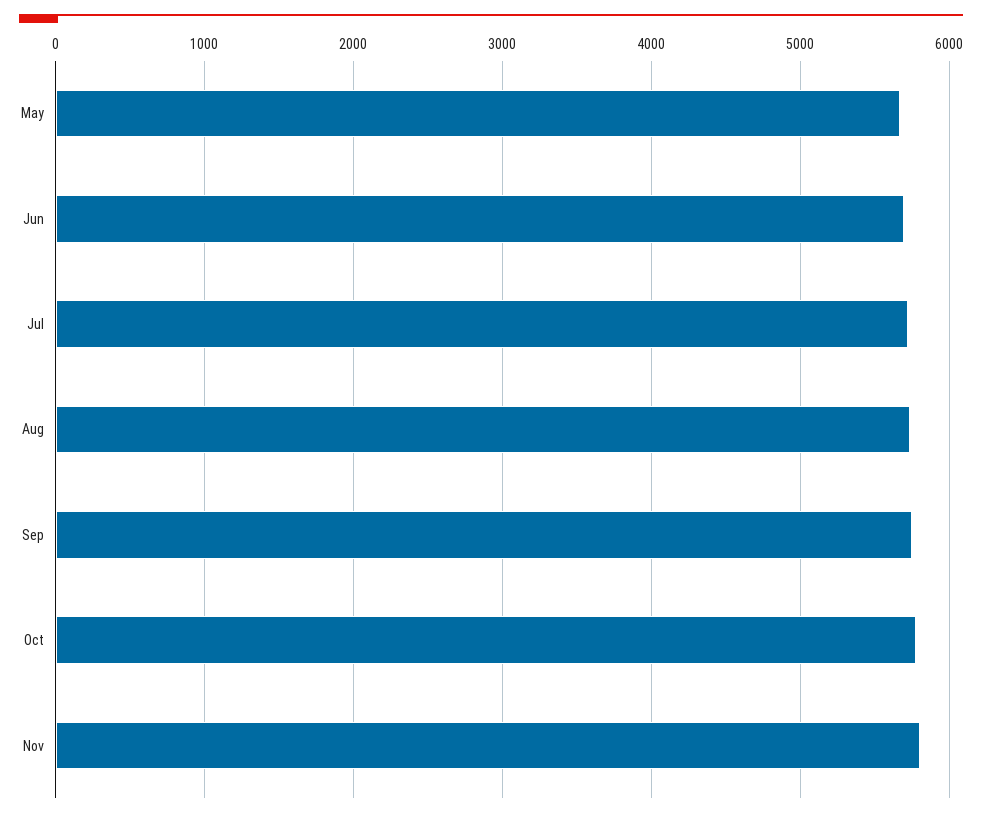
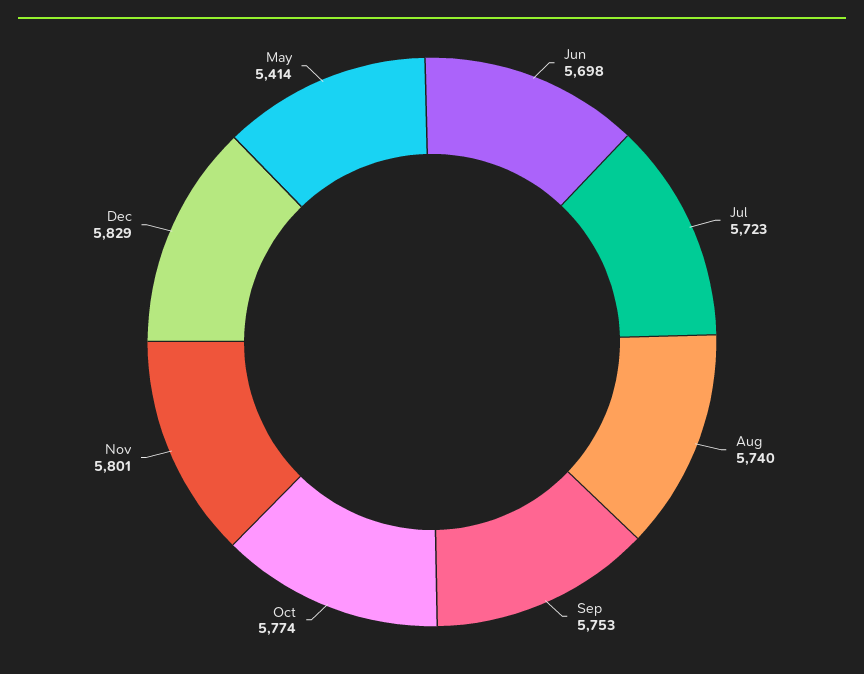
May: 5700 -> 5414
Dec: none -> 5829

